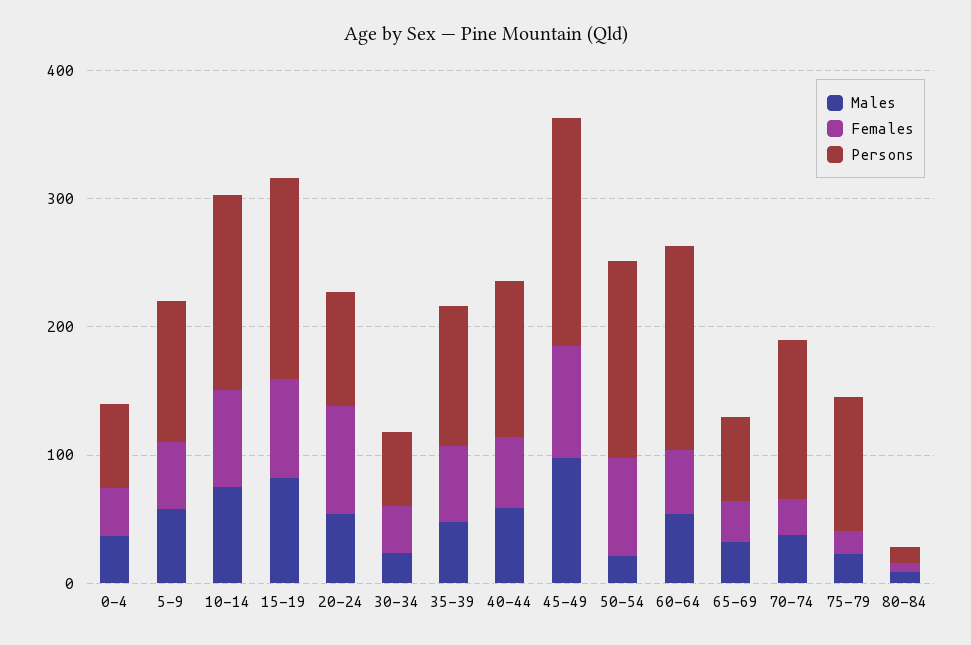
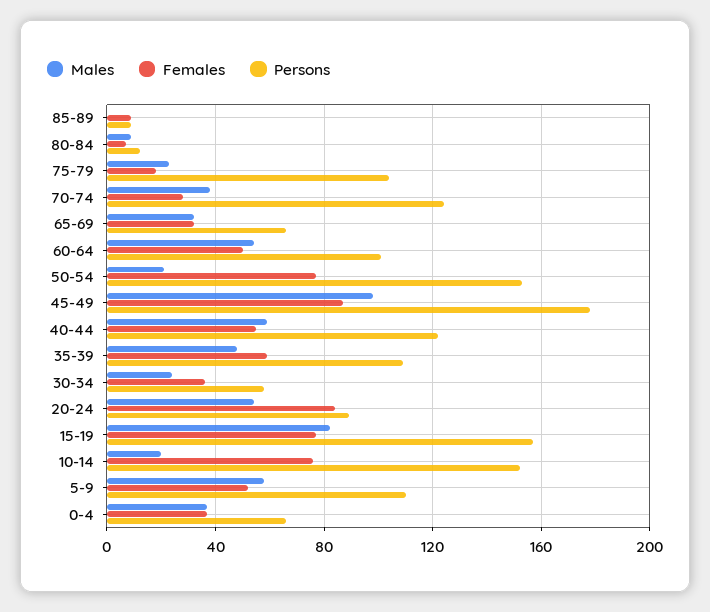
Males, 10-14: 80 -> 20
Persons, 60-64: 160 -> 100
Males, 85-89: none -> 0
Females, 85-89: none -> 10
Persons, 85-89: none -> 10

